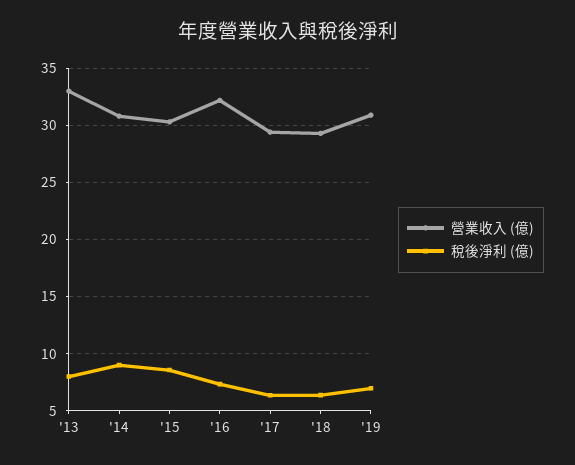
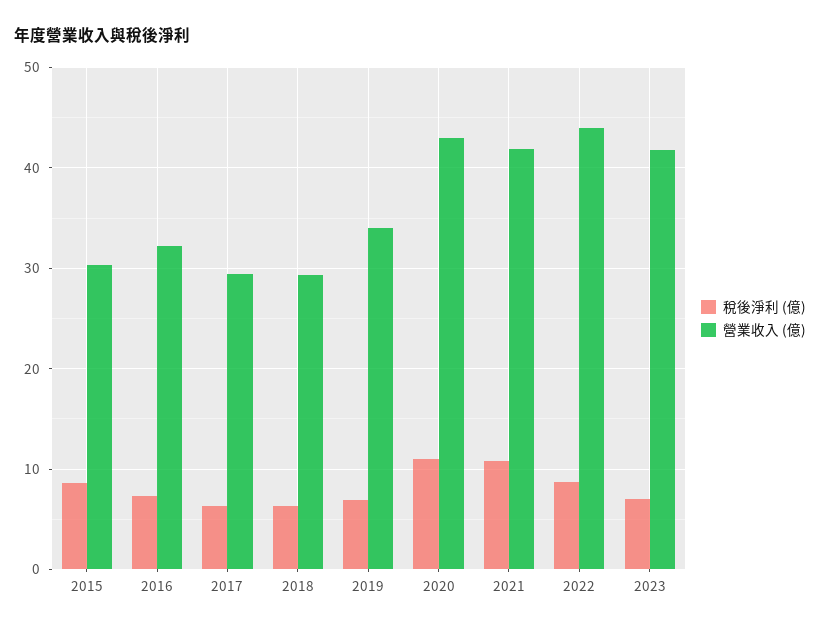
營業收入 (億), '13: 33 -> none
稅後淨利 (億), '13: 8 -> none
營業收入 (億), '14: 31 -> none
稅後淨利 (億), '14: 9 -> none
營業收入 (億), '19: 31 -> 34
稅後淨利 (億), 2020: none -> 11
營業收入 (億), 2020: none -> 43
稅後淨利 (億), 2021: none -> 11
營業收入 (億), 2021: none -> 42
稅後淨利 (億), 2022: none -> 9
營業收入 (億), 2022: none -> 44
稅後淨利 (億), 2023: none -> 7
營業收入 (億), 2023: none -> 42

